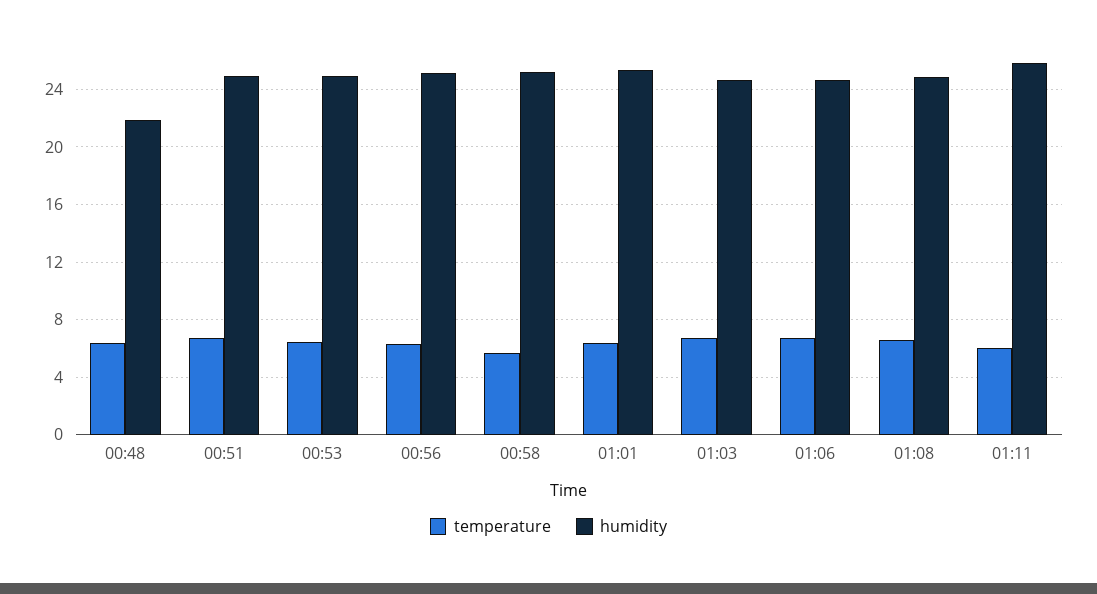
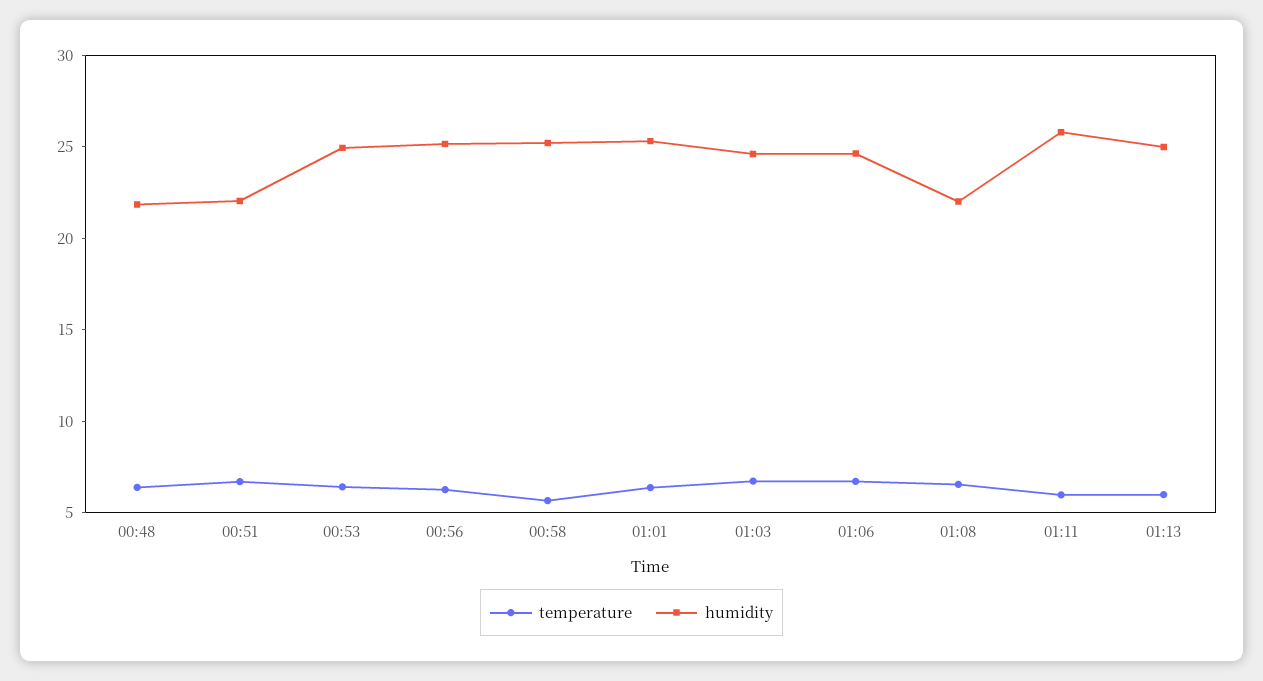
humidity, 00:51: 25 -> 22
humidity, 01:08: 25 -> 22
temperature, 01:13: none -> 6
humidity, 01:13: none -> 25

